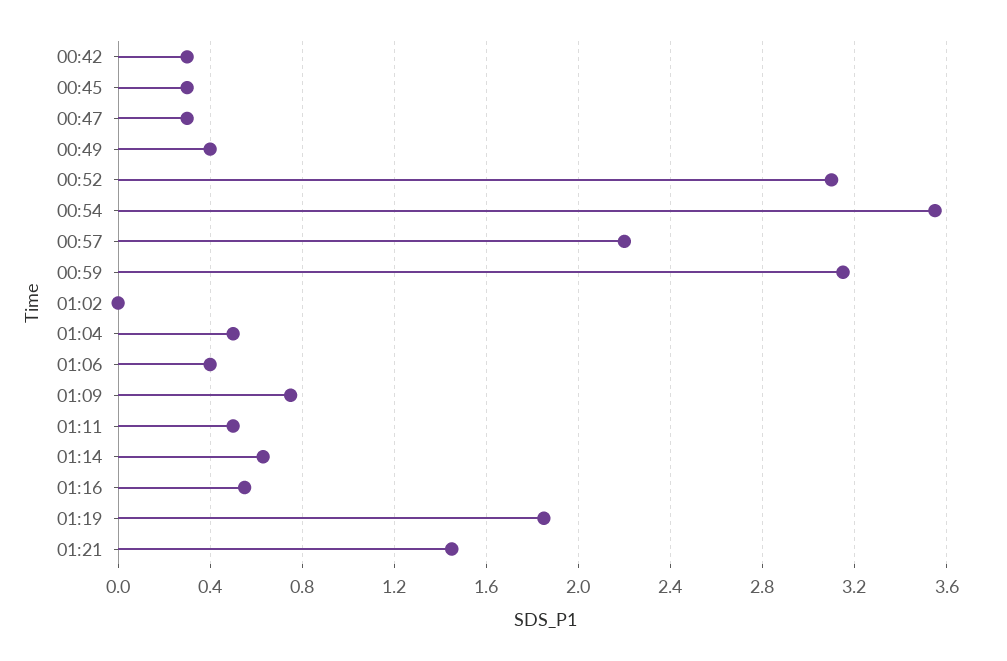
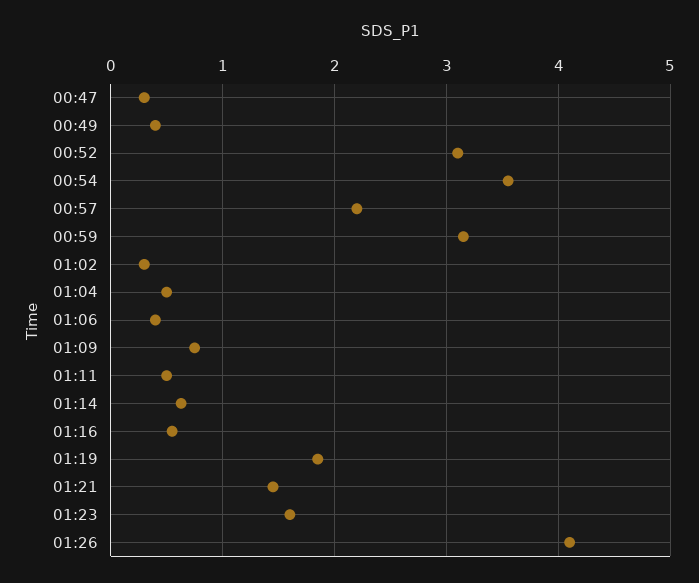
00:42: 0.3 -> none
00:45: 0.3 -> none
01:02: 0 -> 0.3
01:23: none -> 1.6
01:26: none -> 4.1

